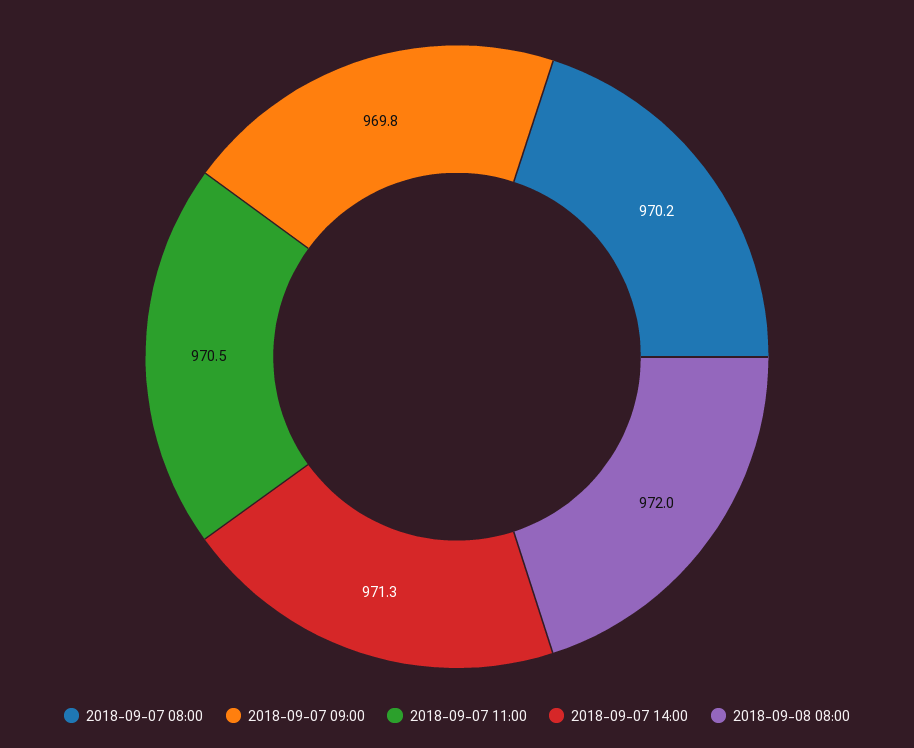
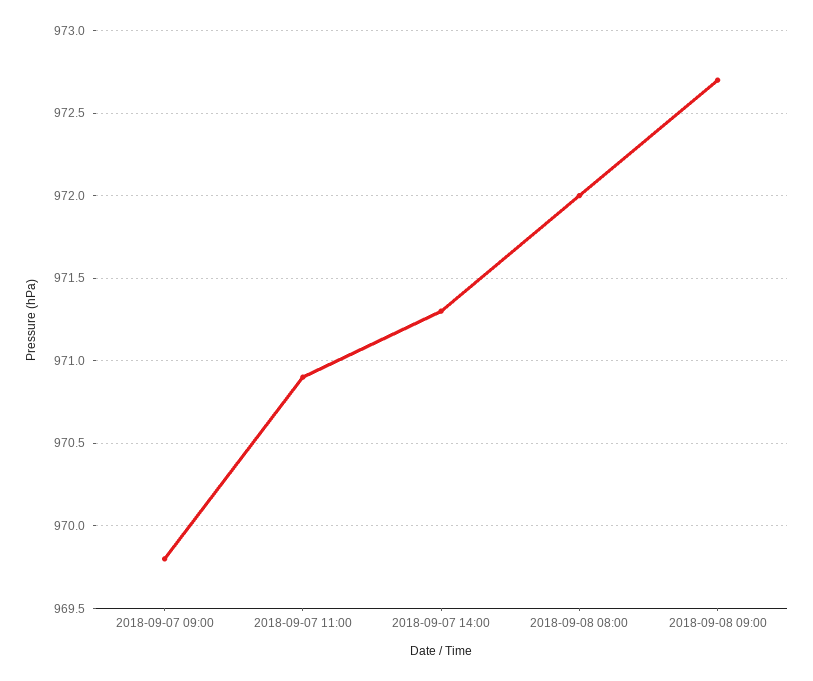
2018-09-07 08:00: 970.2 -> none
2018-09-07 11:00: 970.5 -> 970.9
2018-09-08 09:00: none -> 972.7

